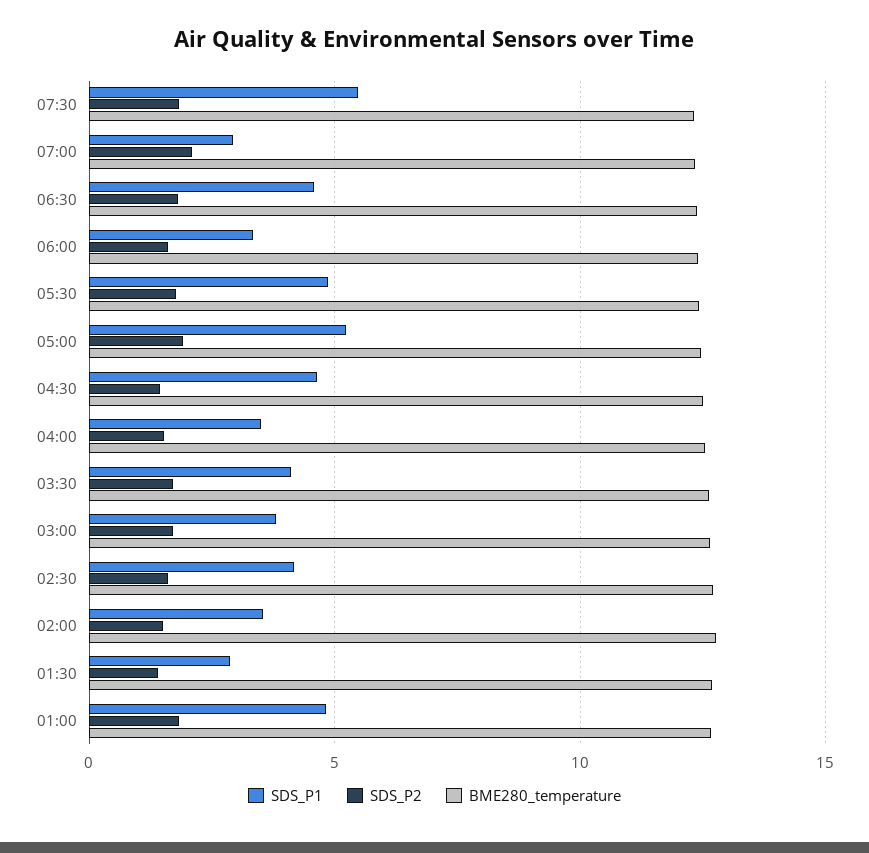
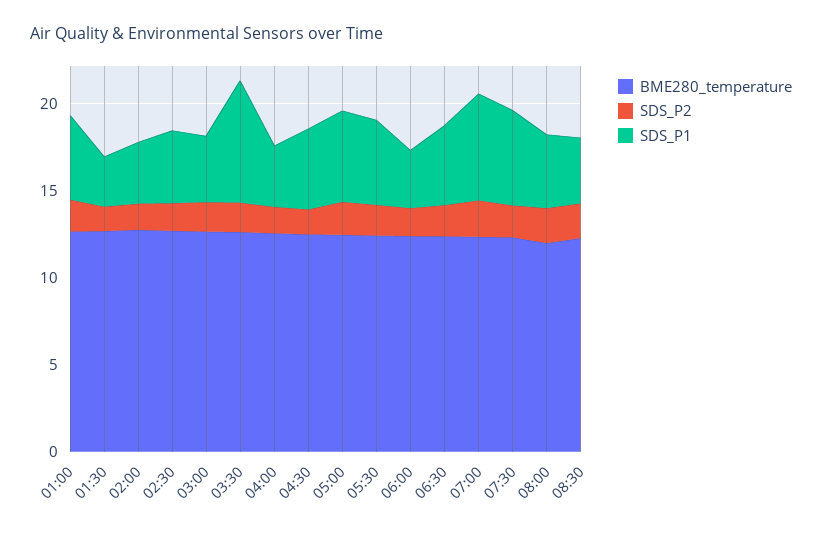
SDS_P1, 07:00: 3 -> 6
SDS_P1, 03:30: 4 -> 7
BME280_temperature, 08:00: none -> 12
SDS_P2, 08:00: none -> 2
SDS_P1, 08:00: none -> 4
BME280_temperature, 08:30: none -> 12
SDS_P2, 08:30: none -> 2
SDS_P1, 08:30: none -> 4

